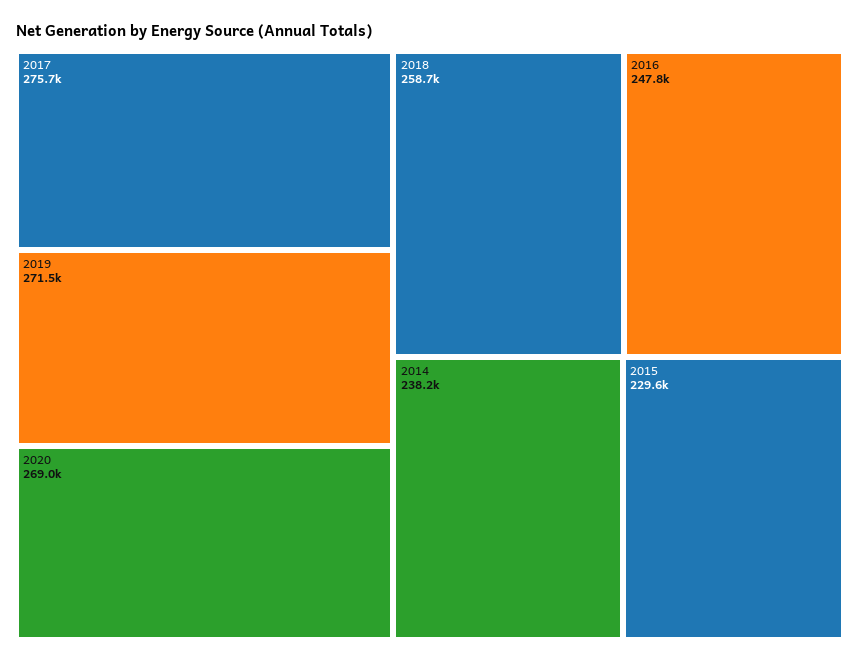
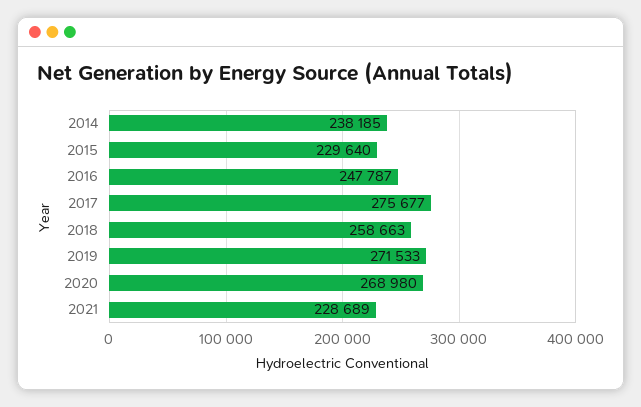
2021: none -> 228689

